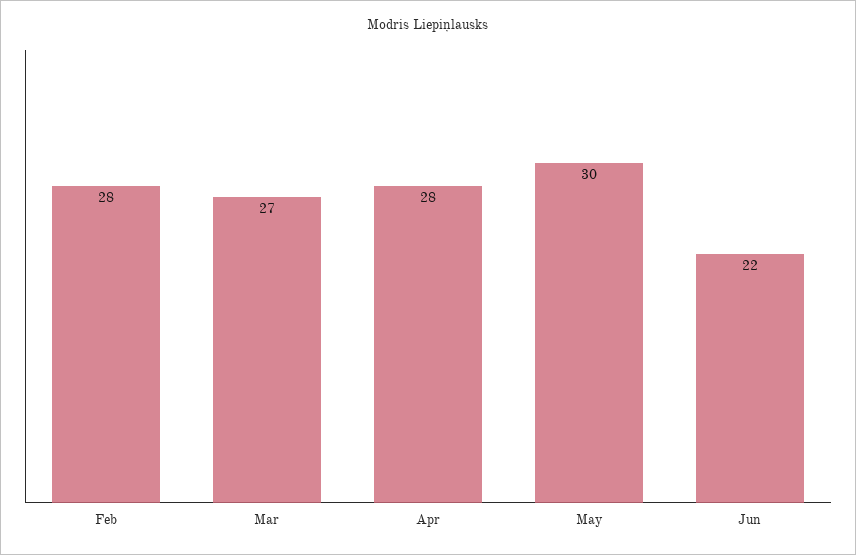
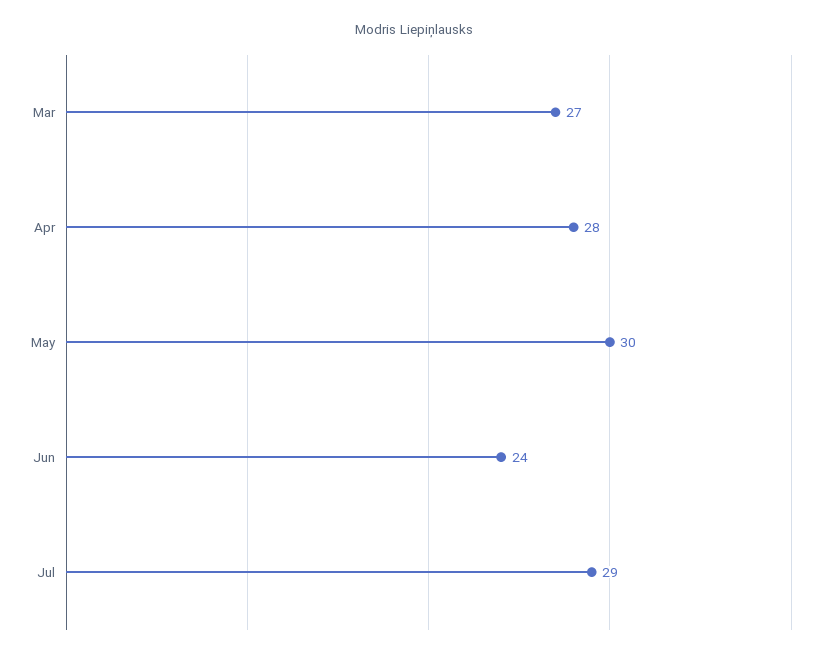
Feb: 28 -> none
Jun: 22 -> 24
Jul: none -> 29

